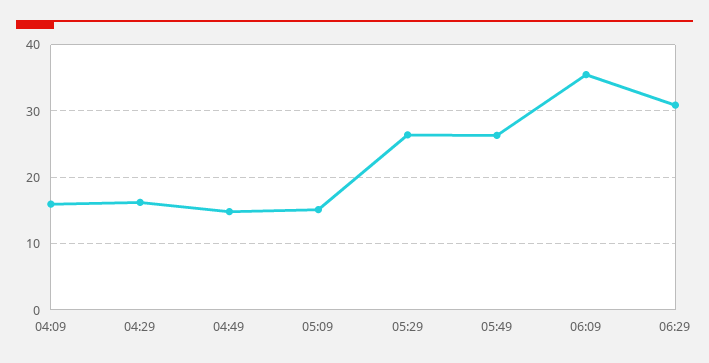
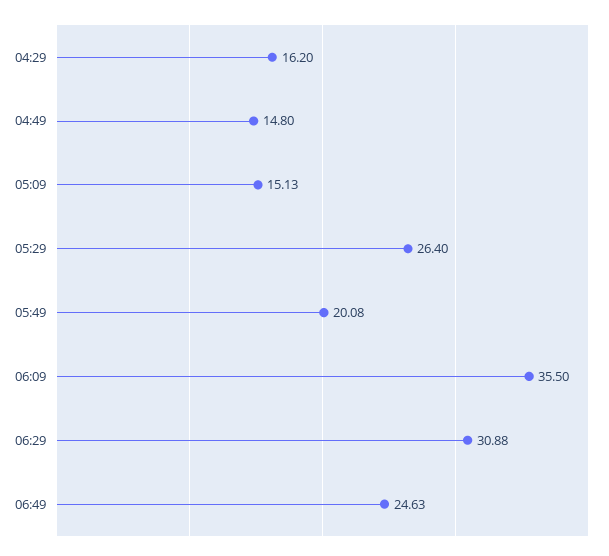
04:09: 16 -> none
05:49: 26 -> 20.08
06:49: none -> 24.63

